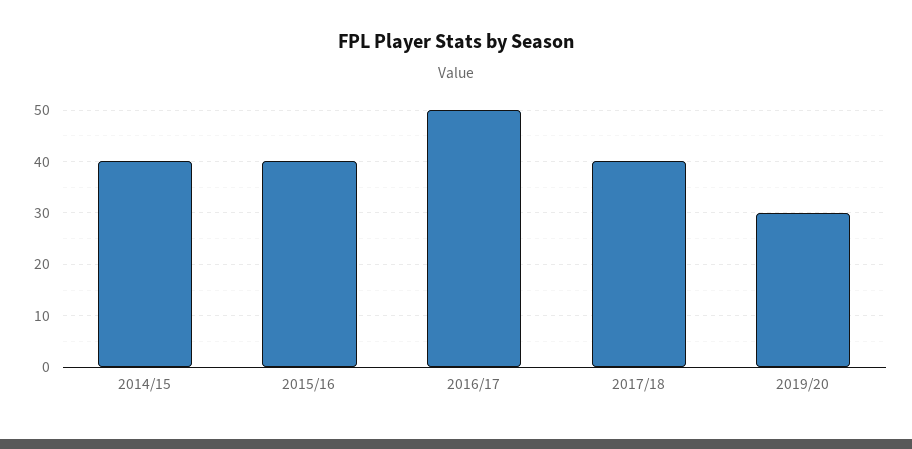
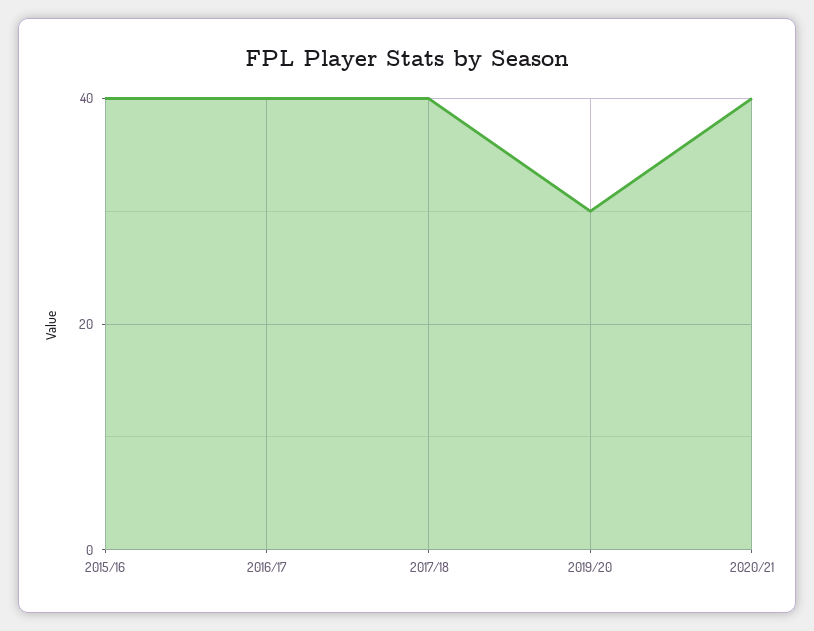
2014/15: 40 -> none
2016/17: 50 -> 40
2020/21: none -> 40

